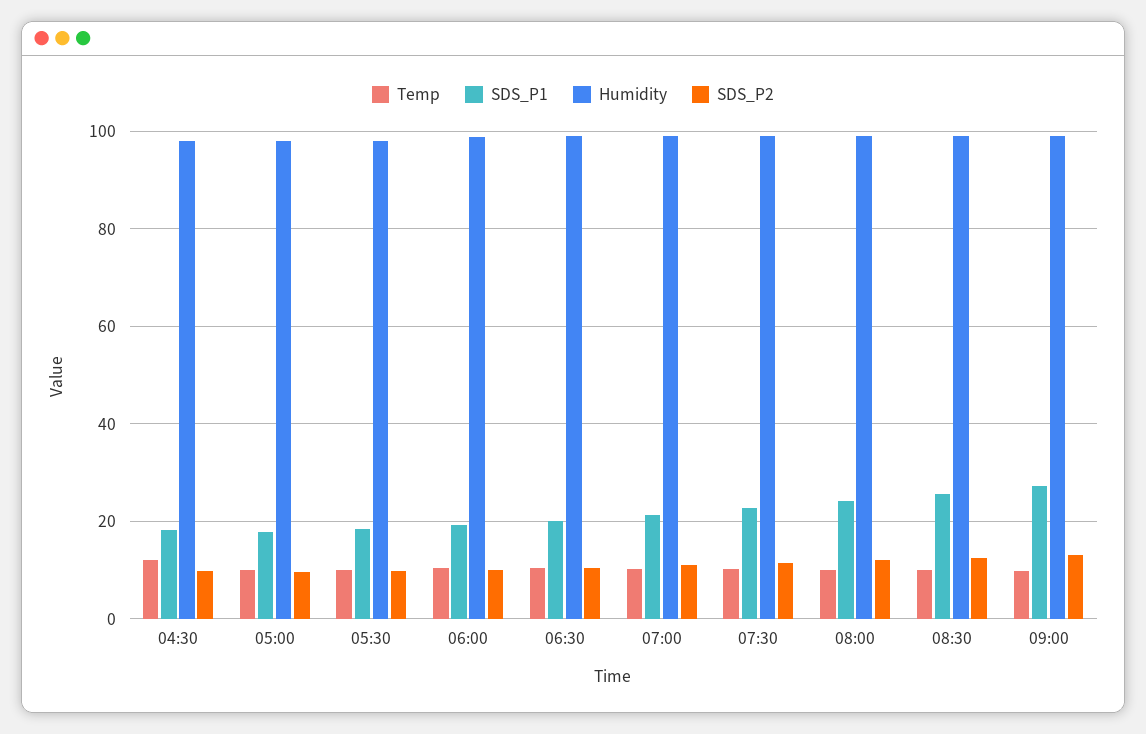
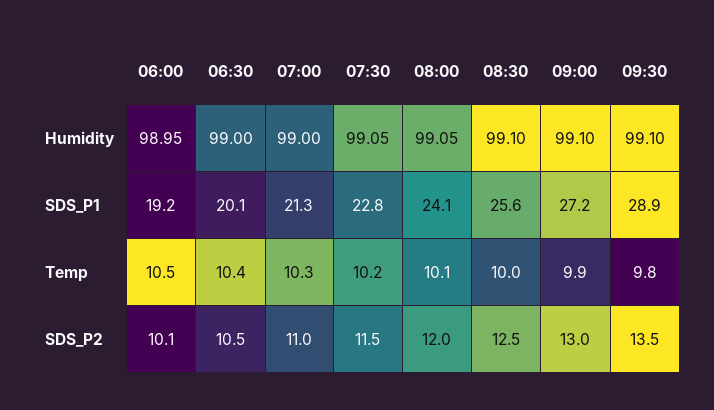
Temp, 04:30: 12 -> none
SDS_P1, 04:30: 18 -> none
Humidity, 04:30: 98 -> none
SDS_P2, 04:30: 10 -> none
Temp, 05:00: 10 -> none
SDS_P1, 05:00: 18 -> none
Humidity, 05:00: 98 -> none
SDS_P2, 05:00: 10 -> none
Temp, 05:30: 10 -> none
SDS_P1, 05:30: 18 -> none
Humidity, 05:30: 98 -> none
SDS_P2, 05:30: 10 -> none
Humidity, 09:30: none -> 99.1
SDS_P1, 09:30: none -> 28.9
Temp, 09:30: none -> 9.8
SDS_P2, 09:30: none -> 13.5

